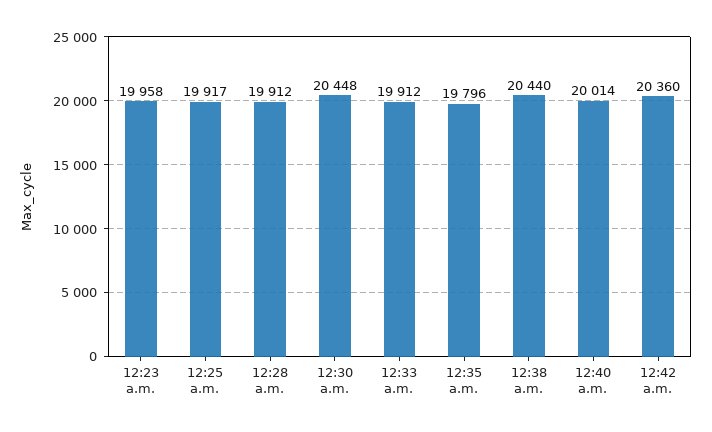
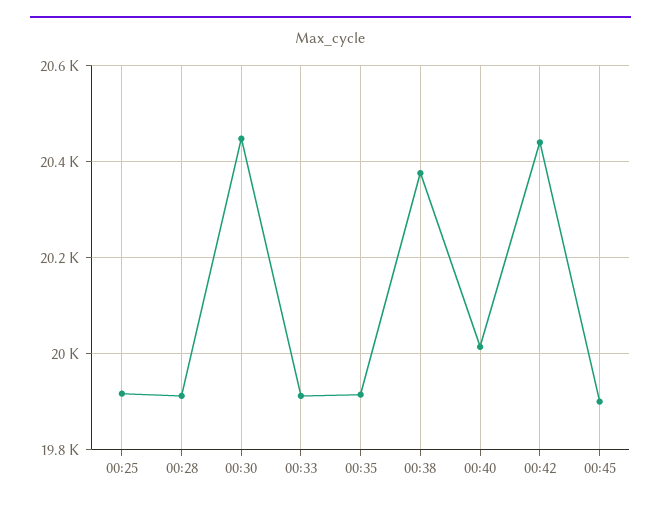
12:23 a.m.: 19958 -> none
12:35 a.m.: 19796 -> 19920
12:38 a.m.: 20440 -> 20380
12:42 a.m.: 20360 -> 20440
00:45: none -> 19900

